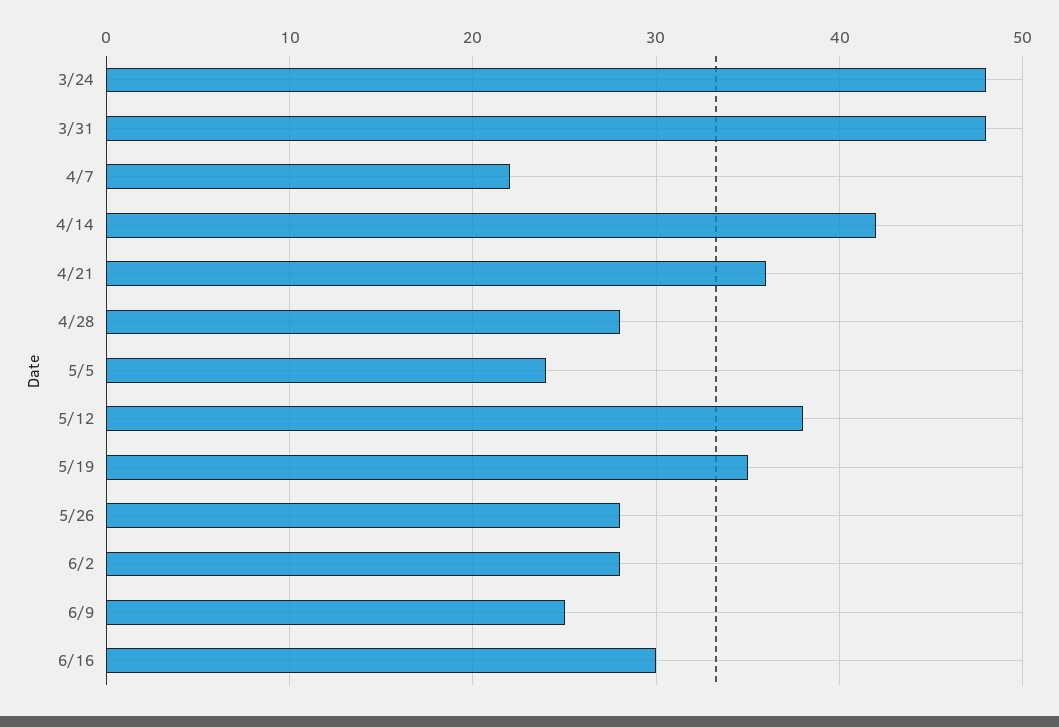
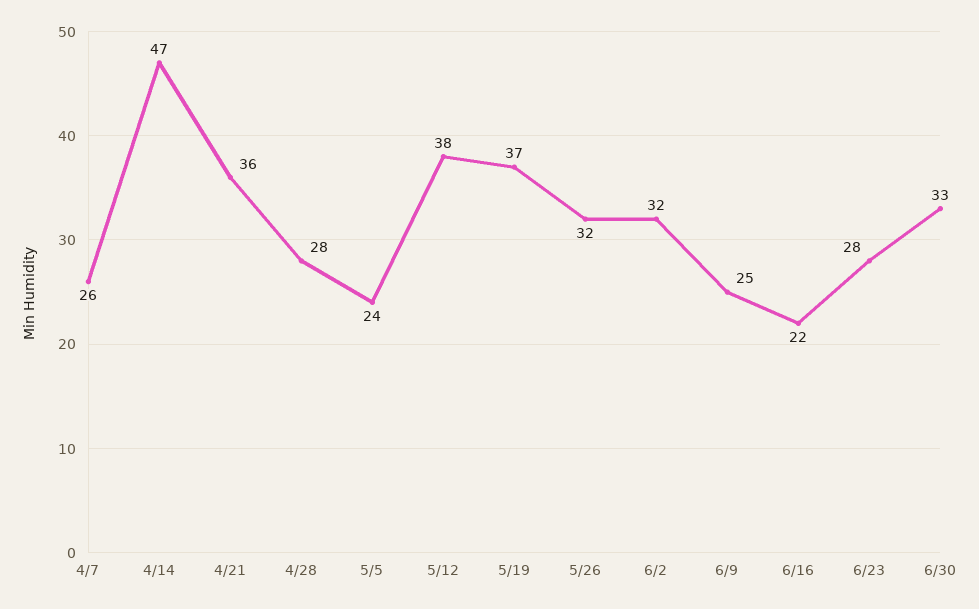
3/24: 48 -> none
3/31: 48 -> none
4/7: 22 -> 26
4/14: 42 -> 47
5/19: 35 -> 37
5/26: 28 -> 32
6/2: 28 -> 32
6/16: 30 -> 22
6/23: none -> 28
6/30: none -> 33

